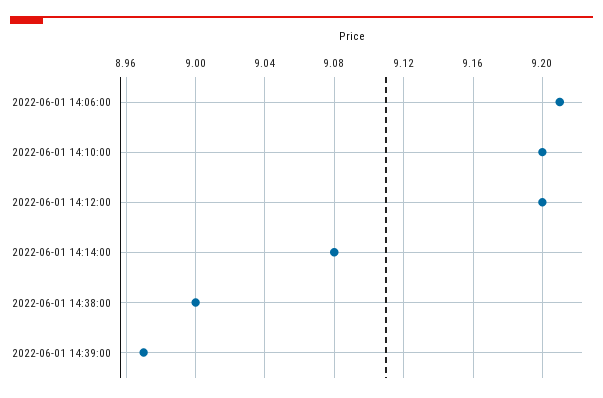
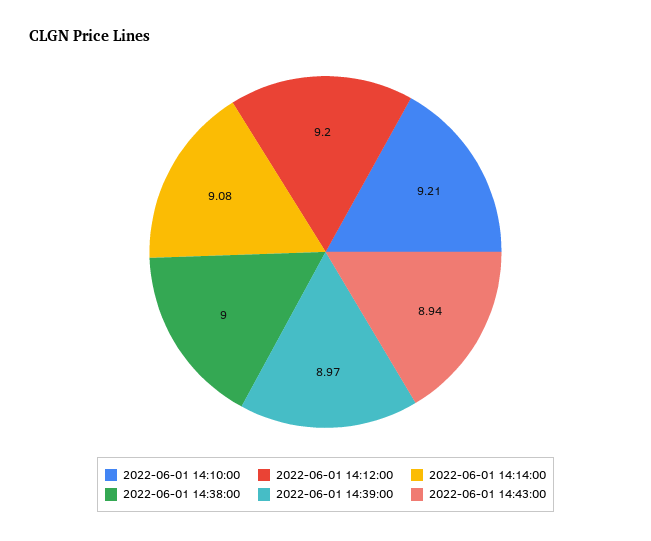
2022-06-01 14:06:00: 9.21 -> none
2022-06-01 14:10:00: 9.2 -> 9.21
2022-06-01 14:43:00: none -> 8.94

